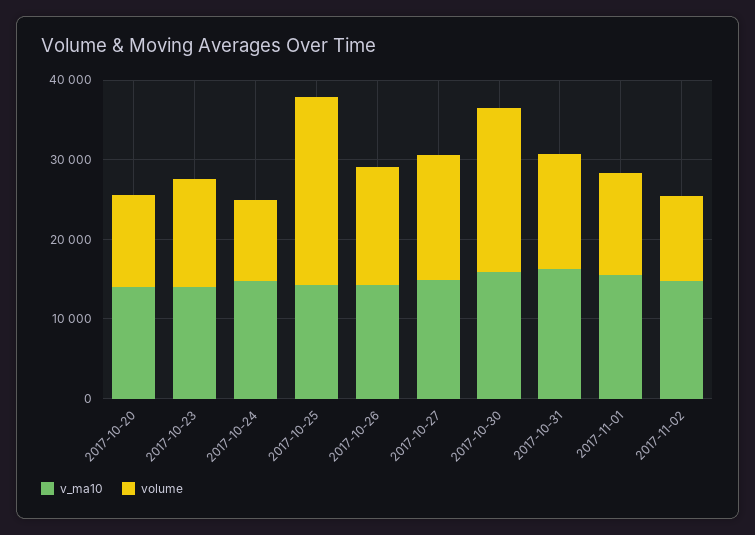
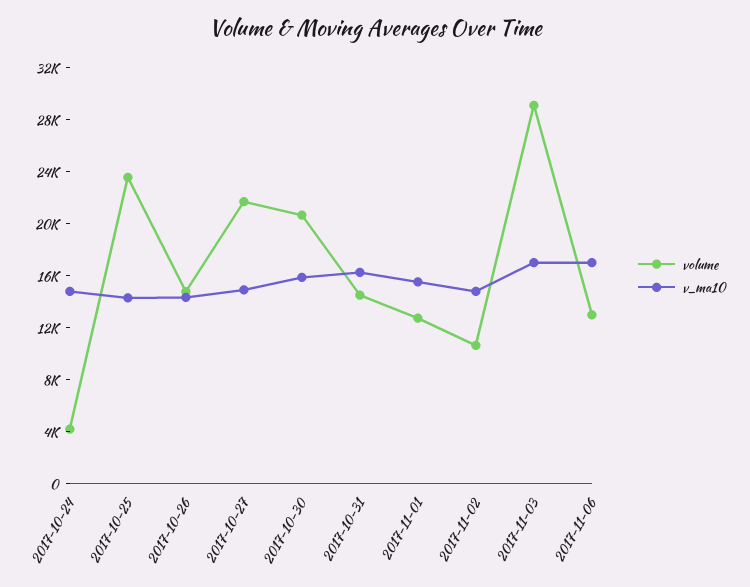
v_ma10, 2017-10-20: 14000 -> none
volume, 2017-10-20: 12000 -> none
v_ma10, 2017-10-23: 14000 -> none
volume, 2017-10-23: 14000 -> none
volume, 2017-10-24: 10000 -> 4000
volume, 2017-10-27: 16000 -> 22000
volume, 2017-11-03: none -> 29000
v_ma10, 2017-11-03: none -> 17000
volume, 2017-11-06: none -> 13000
v_ma10, 2017-11-06: none -> 17000

